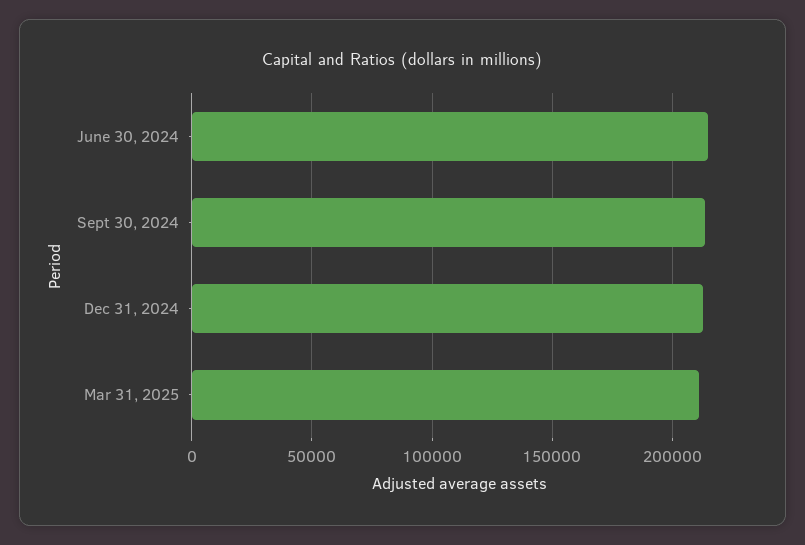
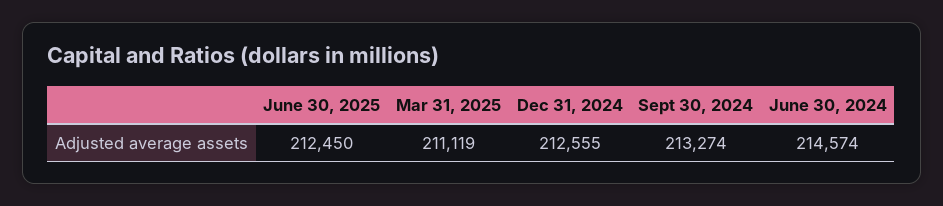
June 30, 2025: none -> 212450

